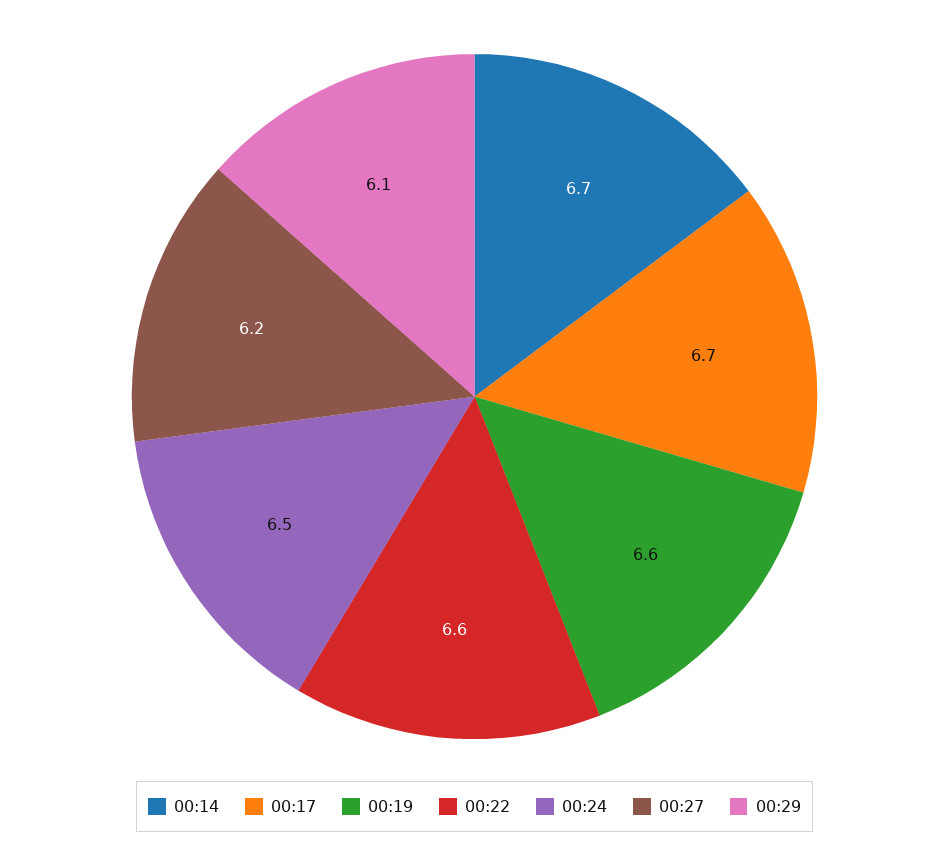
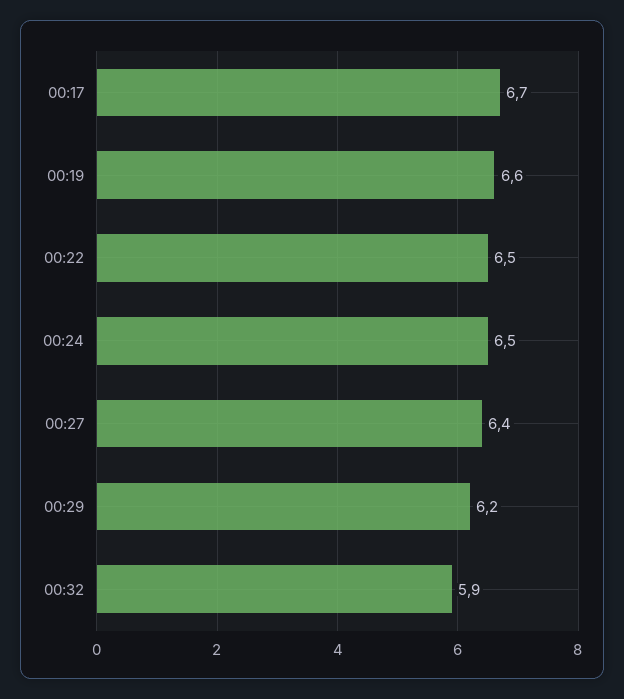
00:14: 6.7 -> none
00:22: 6.6 -> 6.5
00:27: 6.2 -> 6.4
00:29: 6.1 -> 6.2
00:32: none -> 5.9

